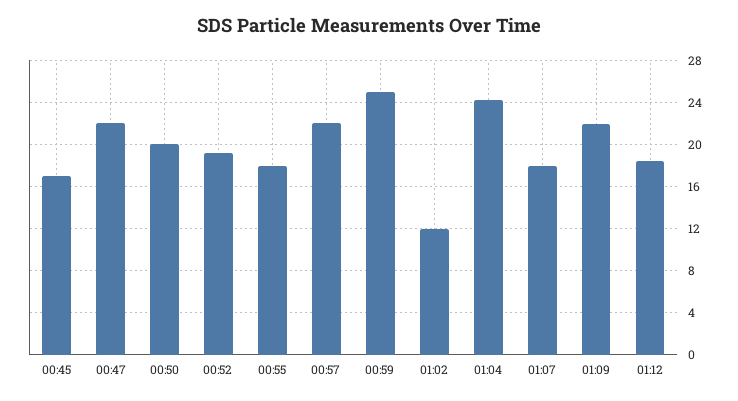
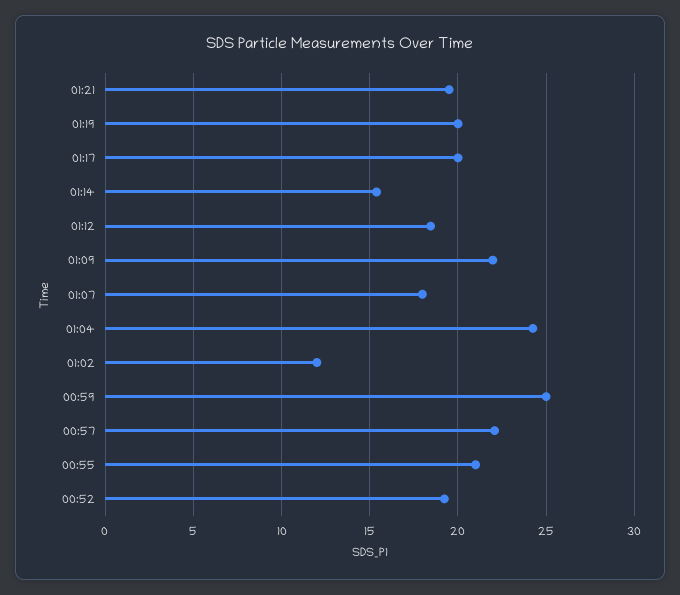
00:45: 17 -> none
00:47: 22 -> none
00:50: 20 -> none
00:55: 18 -> 21
01:21: none -> 19.5
01:19: none -> 20
01:17: none -> 20
01:14: none -> 15.5

